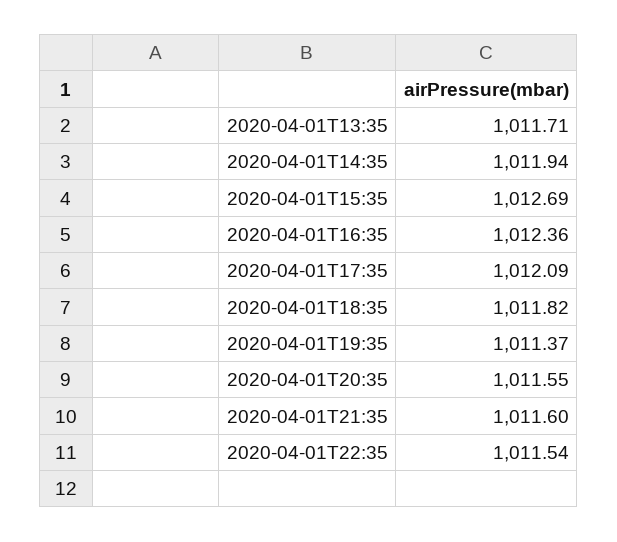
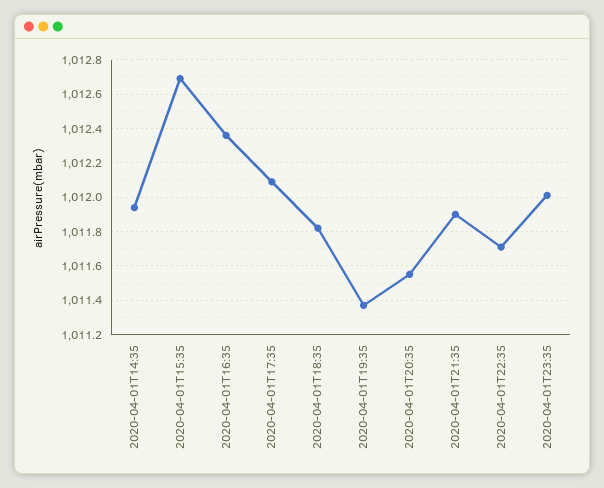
2020-04-01T13:35: 1011.71 -> none
2020-04-01T21:35: 1011.6 -> 1011.9
2020-04-01T22:35: 1011.54 -> 1011.7
2020-04-01T23:35: none -> 1012

